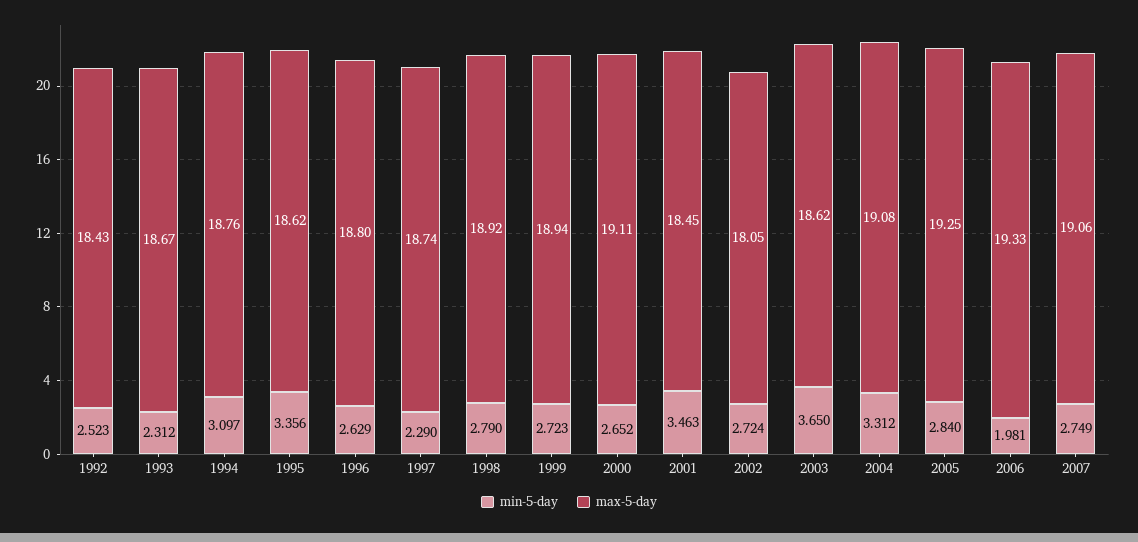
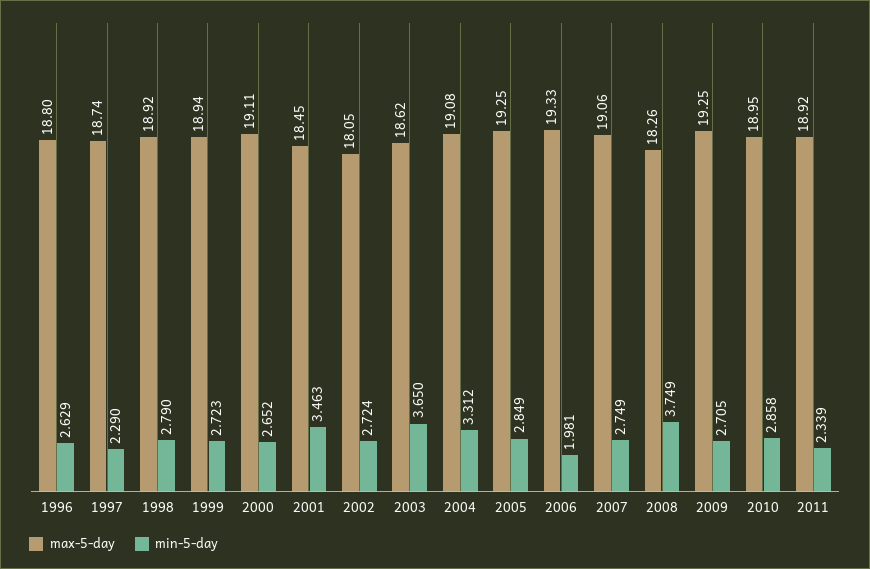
min-5-day, 1992: 2.523 -> none
max-5-day, 1992: 18.43 -> none
min-5-day, 1993: 2.312 -> none
max-5-day, 1993: 18.67 -> none
min-5-day, 1994: 3.097 -> none
max-5-day, 1994: 18.76 -> none
min-5-day, 1995: 3.356 -> none
max-5-day, 1995: 18.62 -> none
min-5-day, 2005: 2.84 -> 2.849
max-5-day, 2008: none -> 18.26
min-5-day, 2008: none -> 3.749
max-5-day, 2009: none -> 19.25
min-5-day, 2009: none -> 2.705
max-5-day, 2010: none -> 18.95
min-5-day, 2010: none -> 2.858
max-5-day, 2011: none -> 18.92
min-5-day, 2011: none -> 2.339

